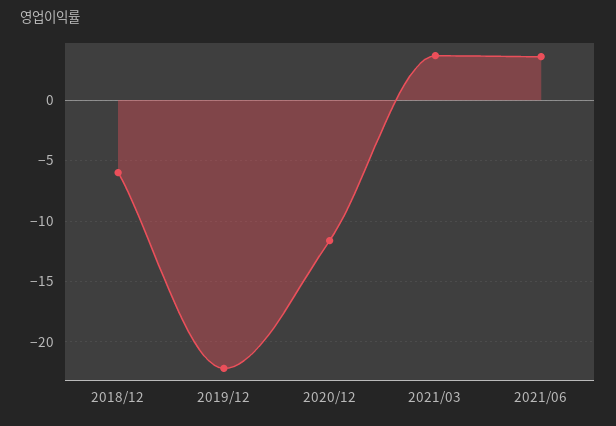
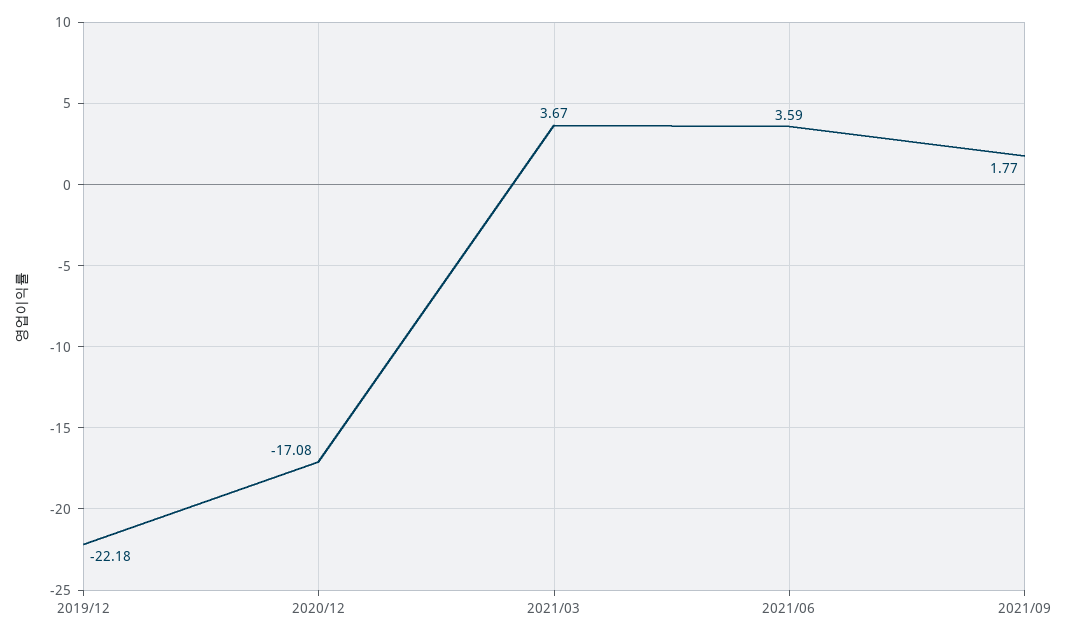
2018/12: -6 -> none
2020/12: -11.5 -> -17.08
2021/09: none -> 1.77

